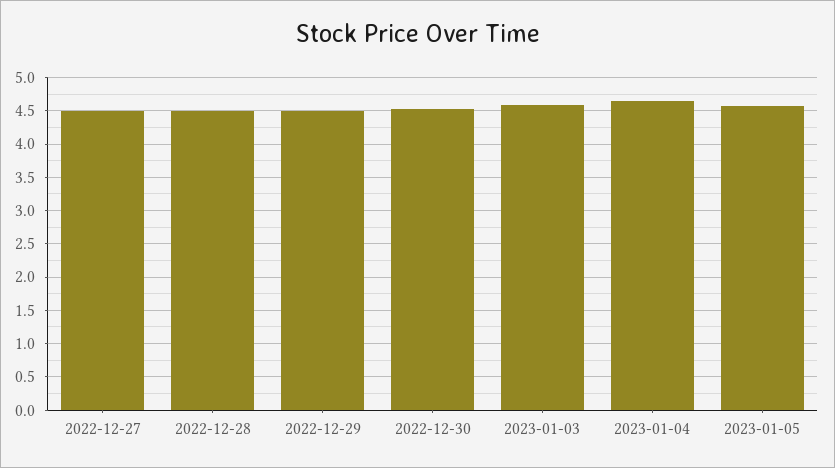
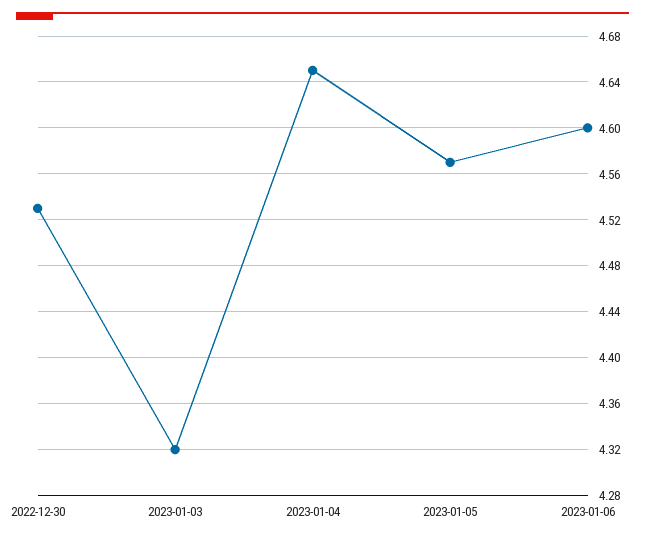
2022-12-27: 4.5 -> none
2022-12-28: 4.5 -> none
2022-12-29: 4.5 -> none
2023-01-03: 4.6 -> 4.32
2023-01-06: none -> 4.6

